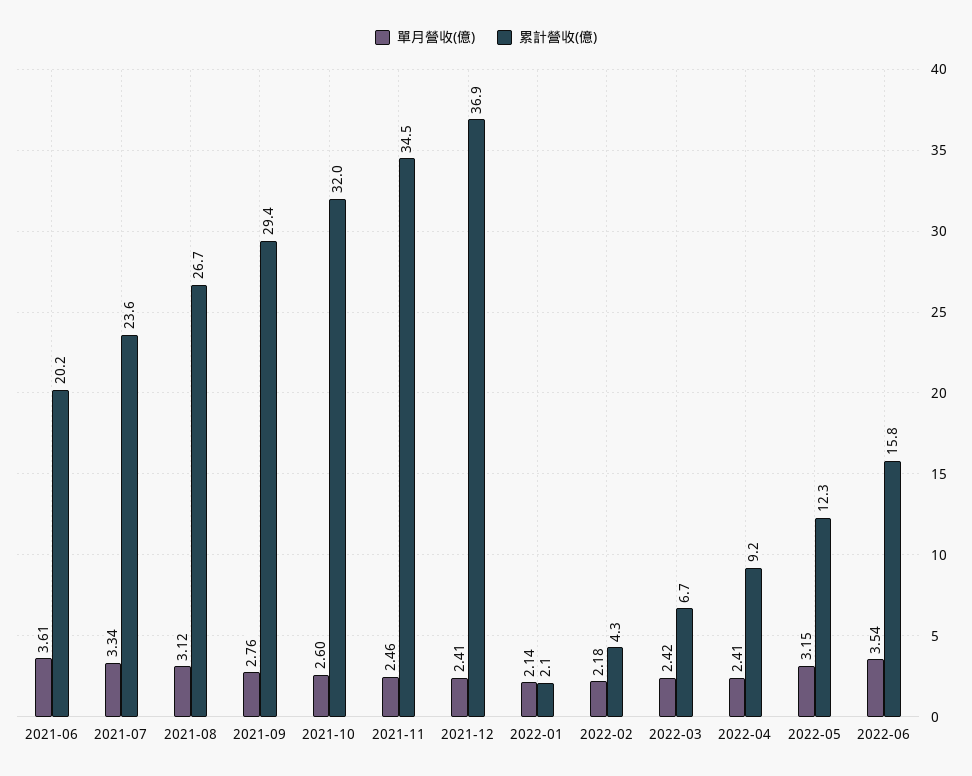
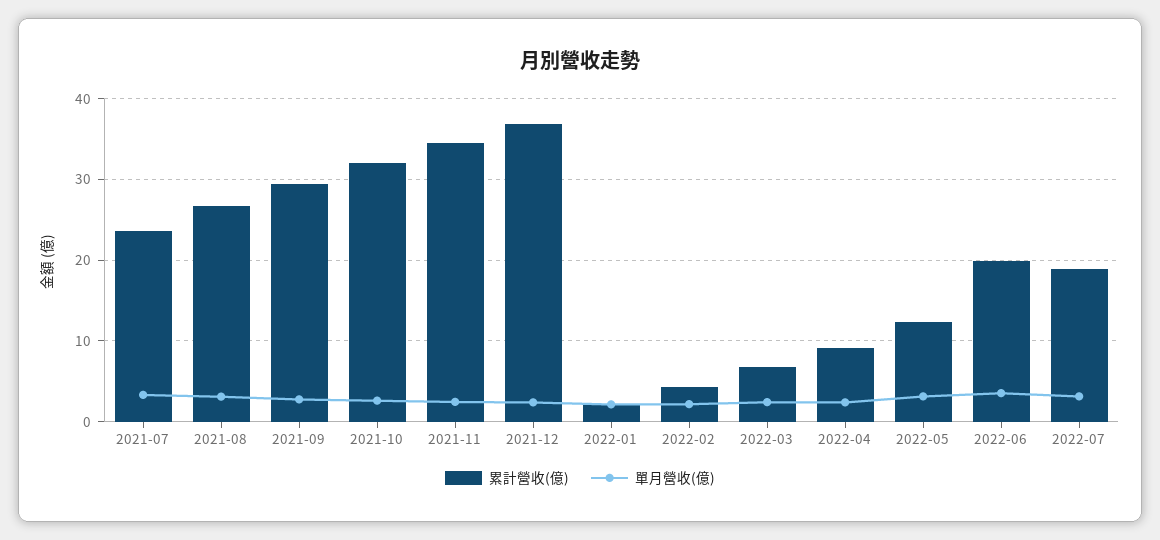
單月營收(億), 2021-06: 3.61 -> none
累計營收(億), 2021-06: 20.2 -> none
累計營收(億), 2022-06: 15.8 -> 20
累計營收(億), 2022-07: none -> 19
單月營收(億), 2022-07: none -> 3

